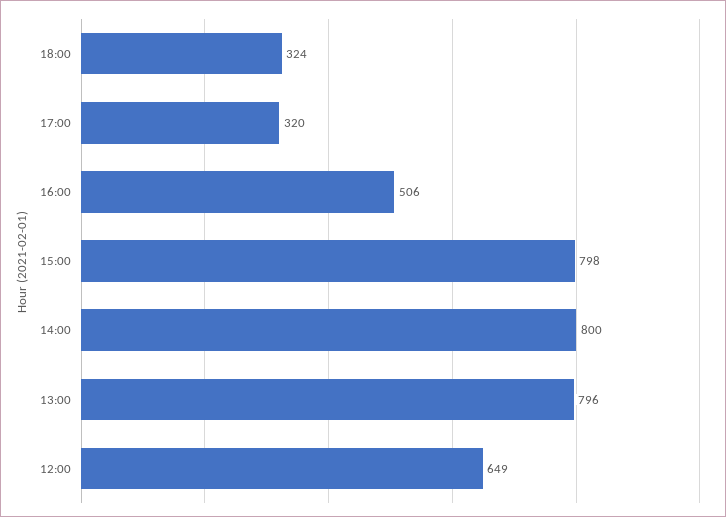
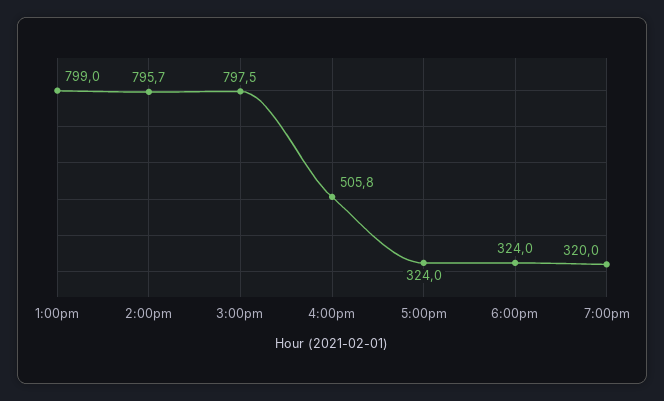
17:00: 320 -> 324
14:00: 800 -> 795.7
13:00: 796 -> 799
12:00: 649 -> none
7:00pm: none -> 320

